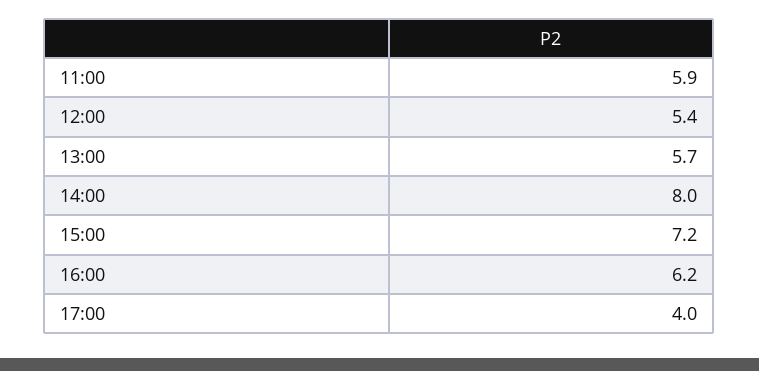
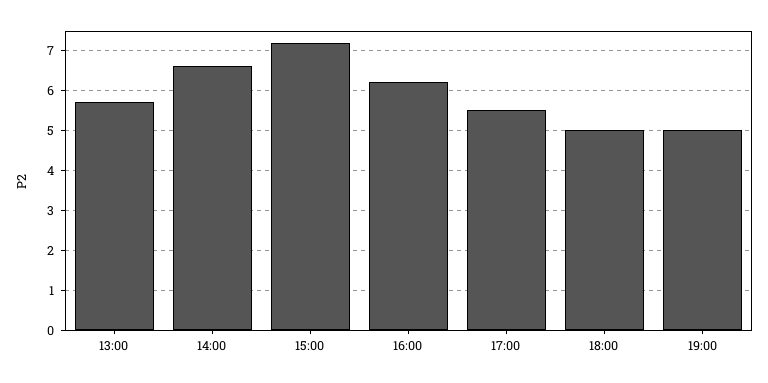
11:00: 5.9 -> none
12:00: 5.4 -> none
14:00: 8 -> 6.5
17:00: 4 -> 5.5
18:00: none -> 5
19:00: none -> 5

